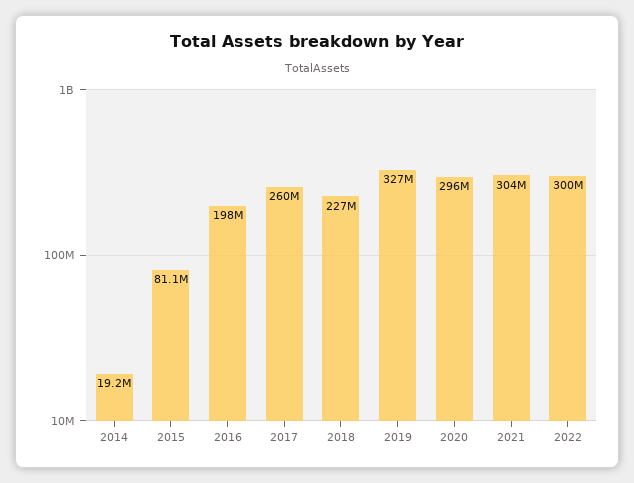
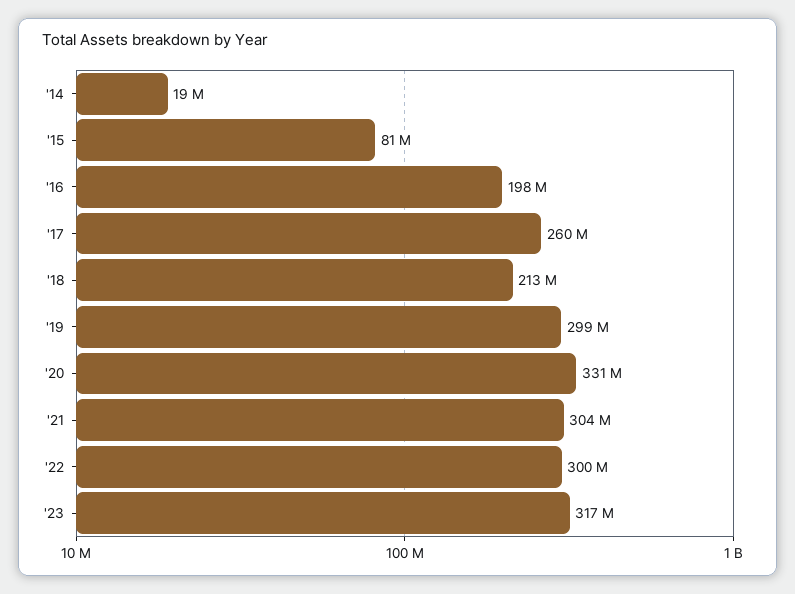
2018: 227000000 -> 213000000
2019: 327000000 -> 299000000
2020: 296000000 -> 331000000
'23: none -> 317000000

